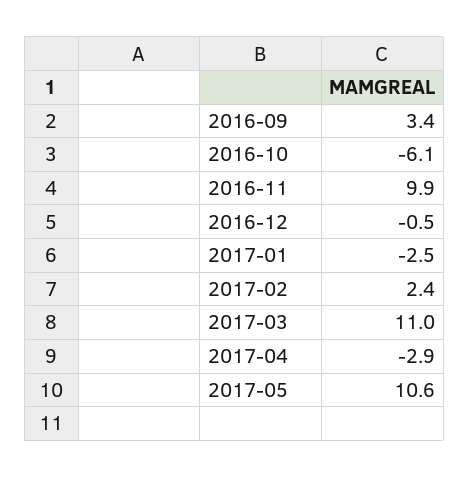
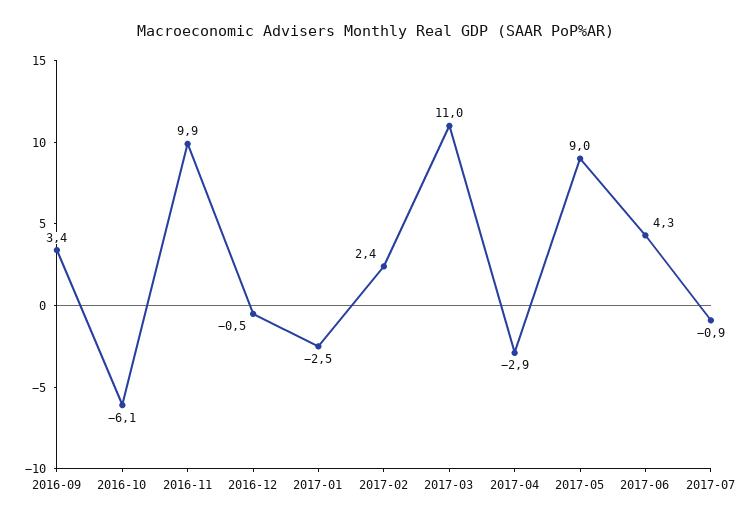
2017-05: 10.6 -> 9
2017-06: none -> 4.3
2017-07: none -> -0.9

